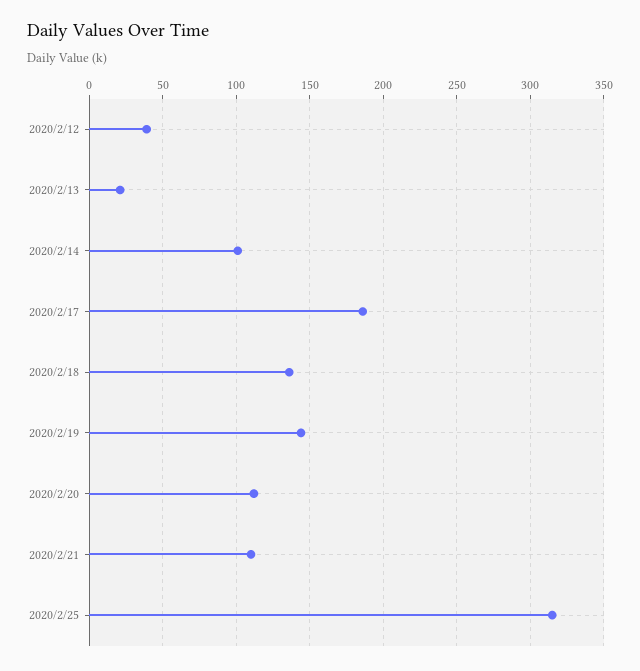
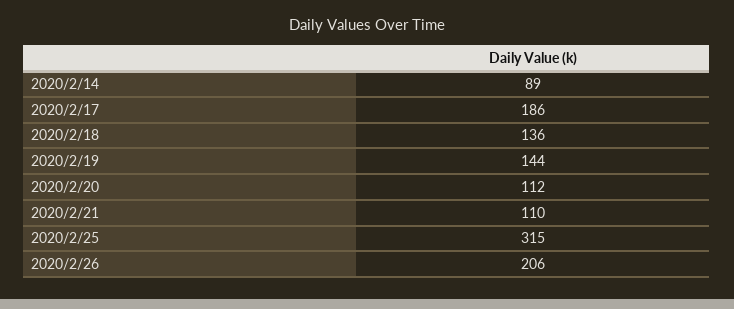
2020/2/12: 40 -> none
2020/2/13: 20 -> none
2020/2/14: 100 -> 89
2020/2/26: none -> 206

